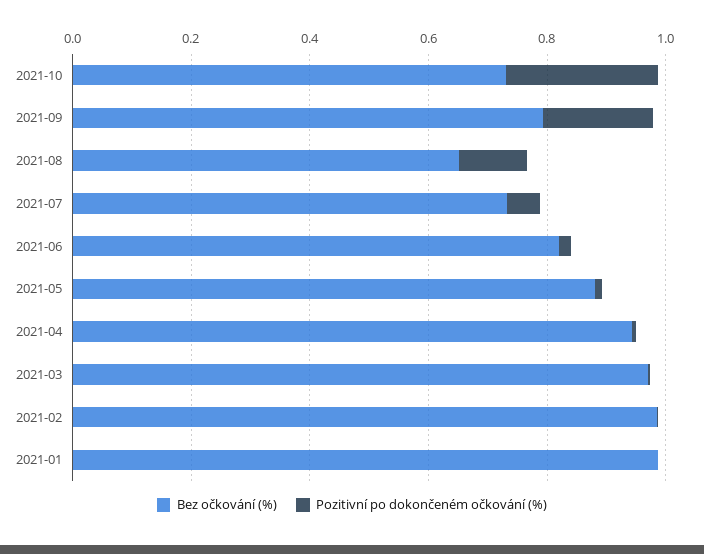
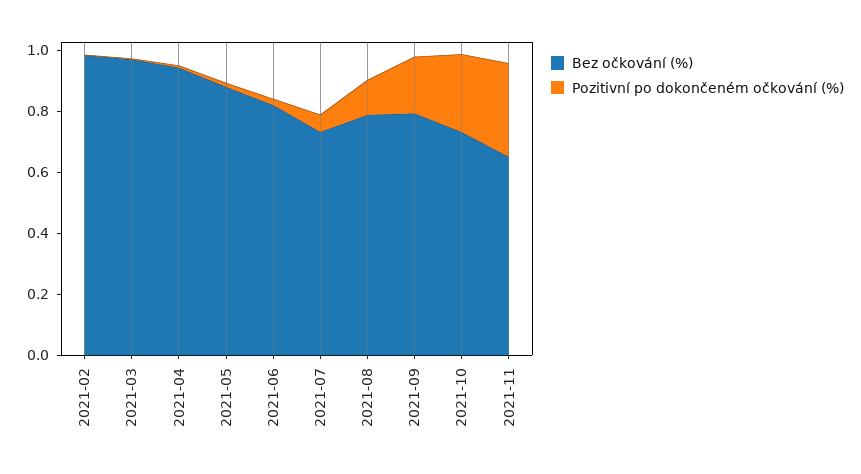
Bez očkování (%), 2021-08: 0.65 -> 0.8
Bez očkování (%), 2021-01: 1 -> none
Pozitivní po dokončeném očkování (%), 2021-01: 0 -> none
Bez očkování (%), 2021-11: none -> 0.65
Pozitivní po dokončeném očkování (%), 2021-11: none -> 0.3

